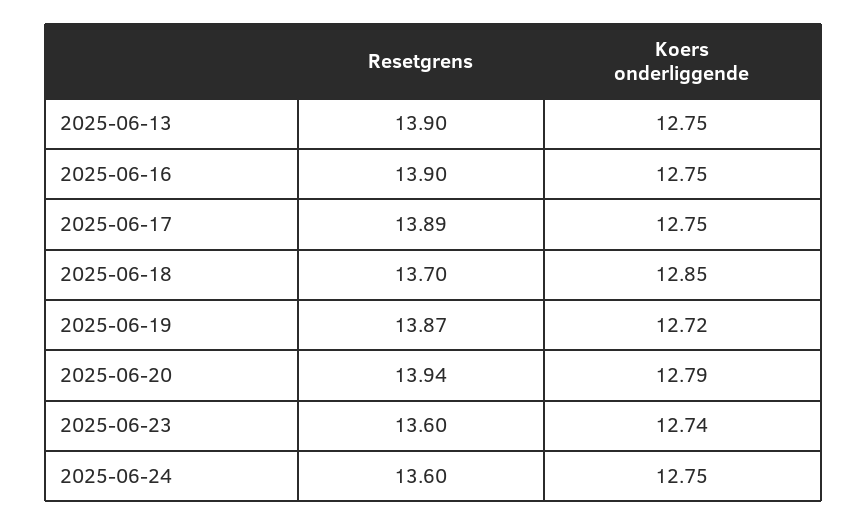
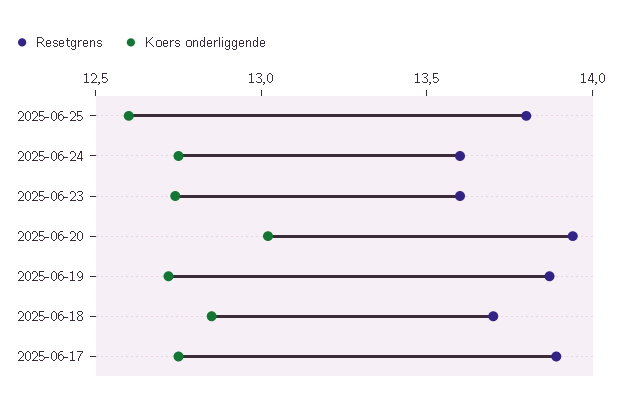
Resetgrens, 2025-06-13: 13.9 -> none
Koers onderliggende, 2025-06-13: 12.75 -> none
Resetgrens, 2025-06-16: 13.9 -> none
Koers onderliggende, 2025-06-16: 12.75 -> none
Koers onderliggende, 2025-06-20: 12.79 -> 13
Resetgrens, 2025-06-25: none -> 13.8
Koers onderliggende, 2025-06-25: none -> 12.6

